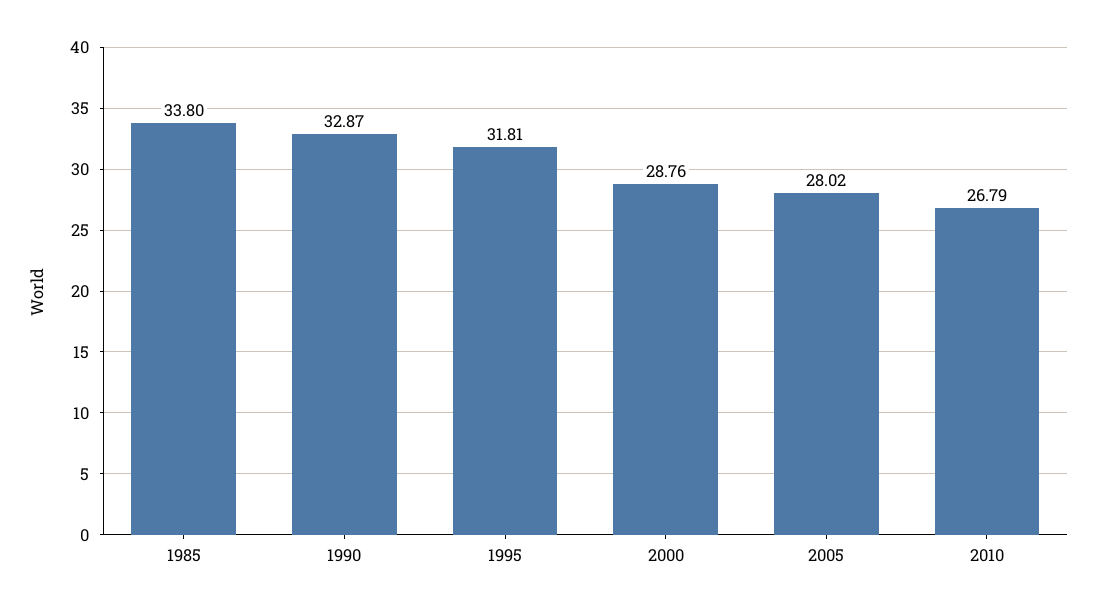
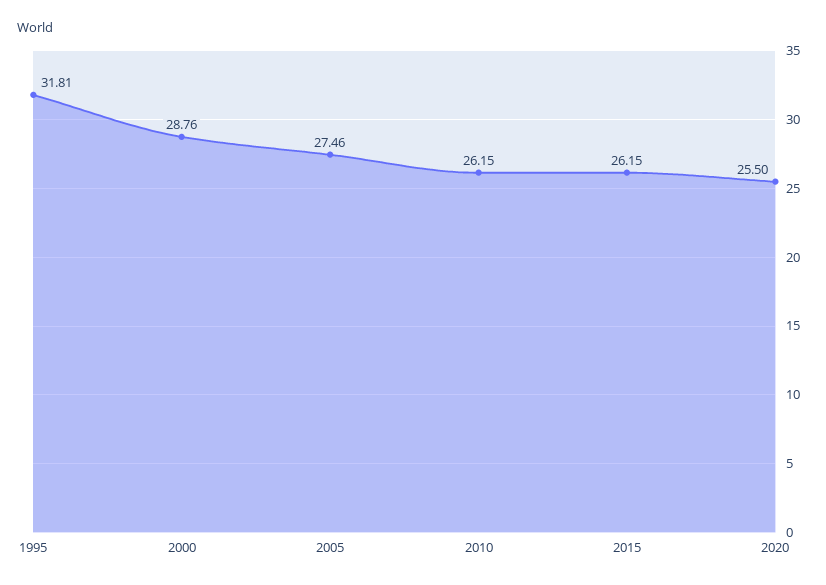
1985: 33.8 -> none
1990: 32.87 -> none
2005: 28.02 -> 27.46
2010: 26.79 -> 26.15
2015: none -> 26.15
2020: none -> 25.5

